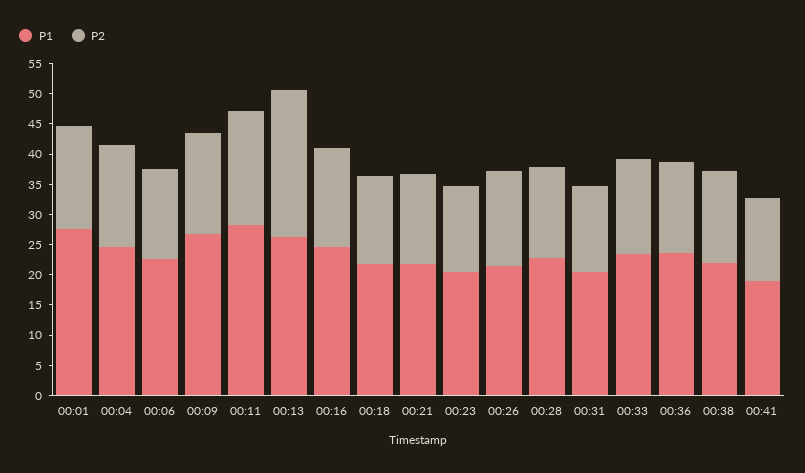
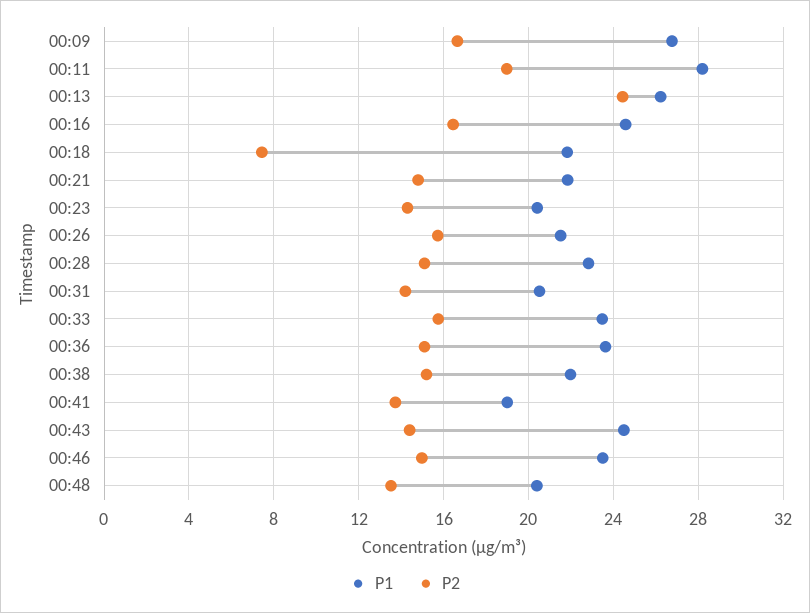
P1, 00:01: 27.5 -> none
P2, 00:01: 17.5 -> none
P1, 00:04: 25 -> none
P2, 00:04: 17.5 -> none
P1, 00:06: 22.5 -> none
P2, 00:06: 15 -> none
P2, 00:18: 15 -> 7.5
P1, 00:43: none -> 24.5
P2, 00:43: none -> 14.5
P1, 00:46: none -> 23.5
P2, 00:46: none -> 15
P1, 00:48: none -> 20.5
P2, 00:48: none -> 13.5

